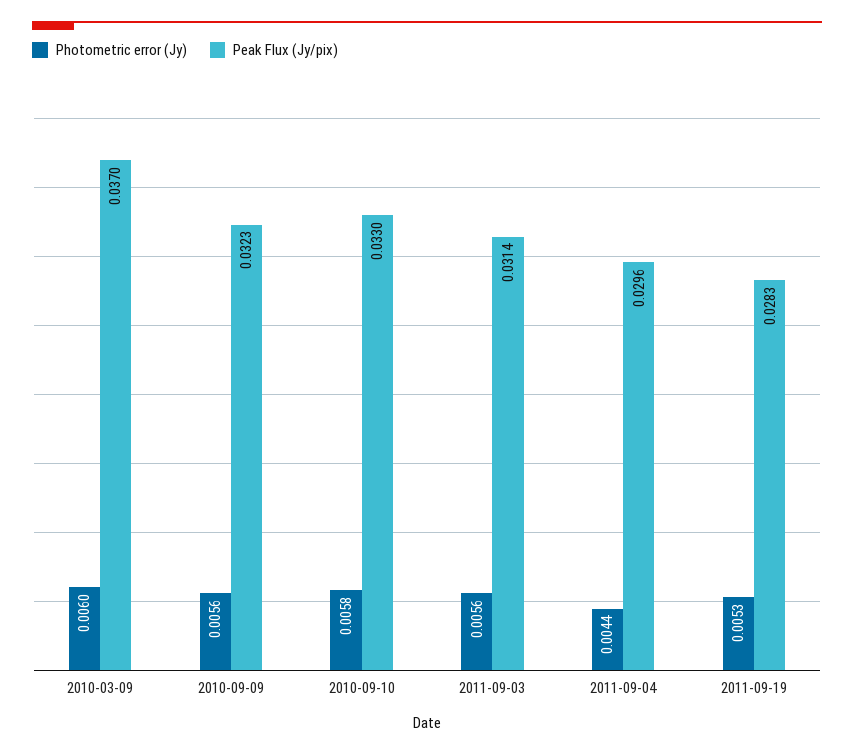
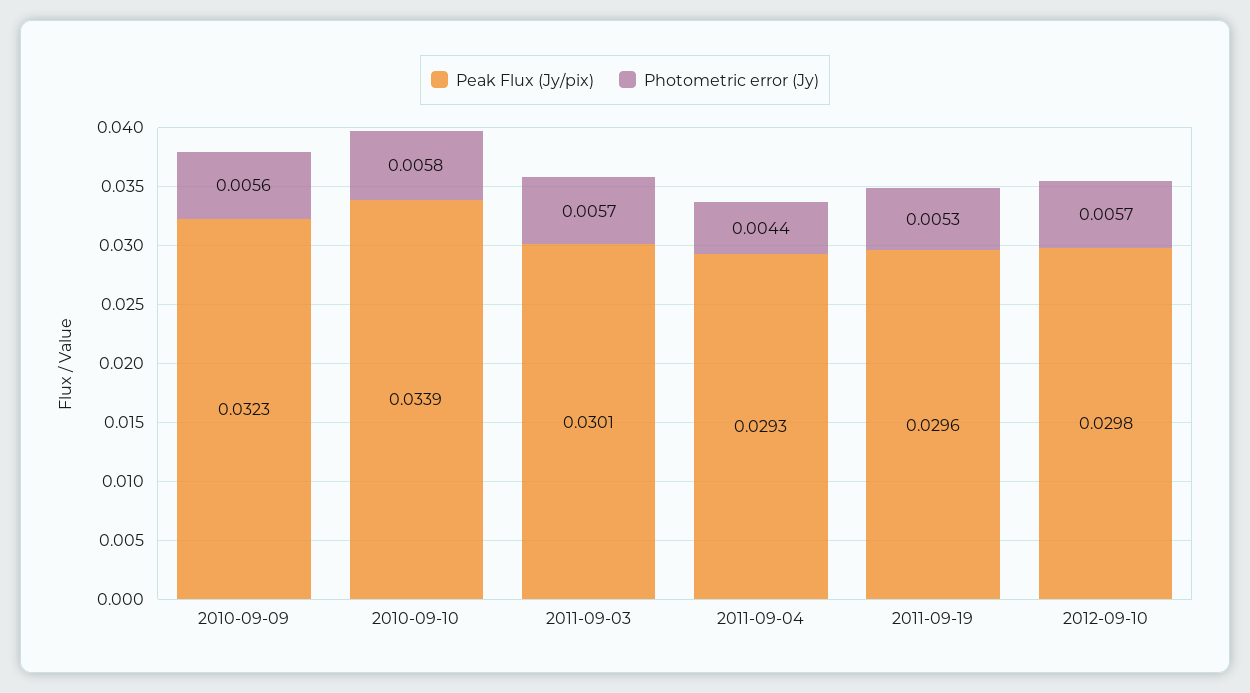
Photometric error (Jy), 2010-03-09: 0.006 -> none
Peak Flux (Jy/pix), 2010-03-09: 0.037 -> none
Peak Flux (Jy/pix), 2010-09-10: 0.033 -> 0.0339
Photometric error (Jy), 2011-09-03: 0.0056 -> 0.0057
Peak Flux (Jy/pix), 2011-09-03: 0.0314 -> 0.0301
Peak Flux (Jy/pix), 2011-09-04: 0.0296 -> 0.0293
Peak Flux (Jy/pix), 2011-09-19: 0.0283 -> 0.0296
Peak Flux (Jy/pix), 2012-09-10: none -> 0.0298
Photometric error (Jy), 2012-09-10: none -> 0.0057

